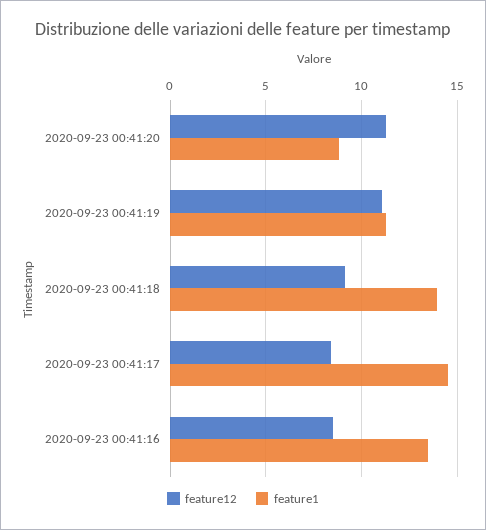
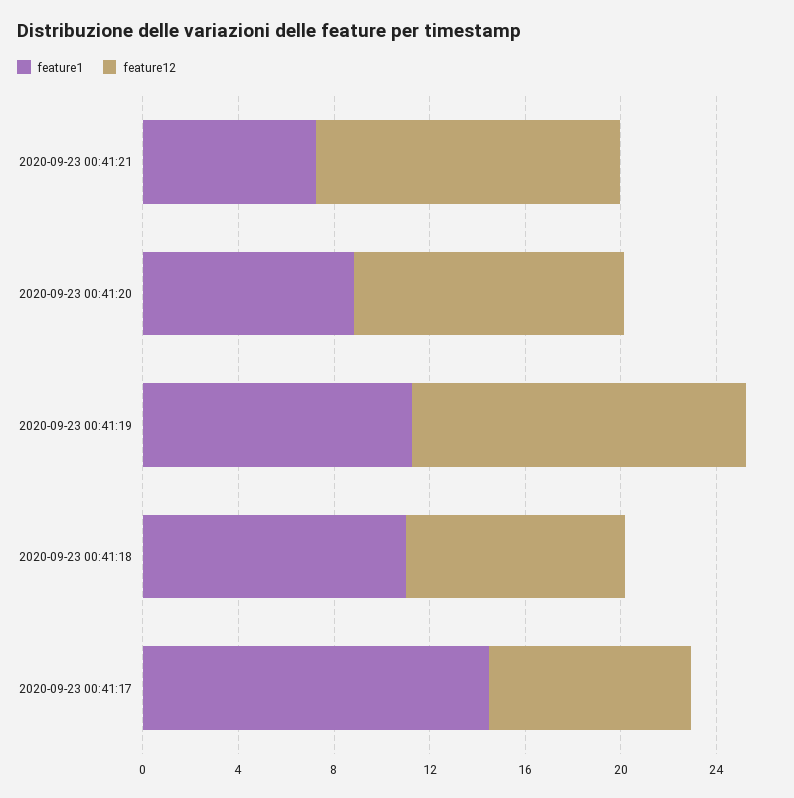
feature12, 2020-09-23 00:41:19: 11 -> 14
feature1, 2020-09-23 00:41:18: 14 -> 11
feature12, 2020-09-23 00:41:16: 8.5 -> none
feature1, 2020-09-23 00:41:16: 13.5 -> none
feature1, 2020-09-23 00:41:21: none -> 7
feature12, 2020-09-23 00:41:21: none -> 13

